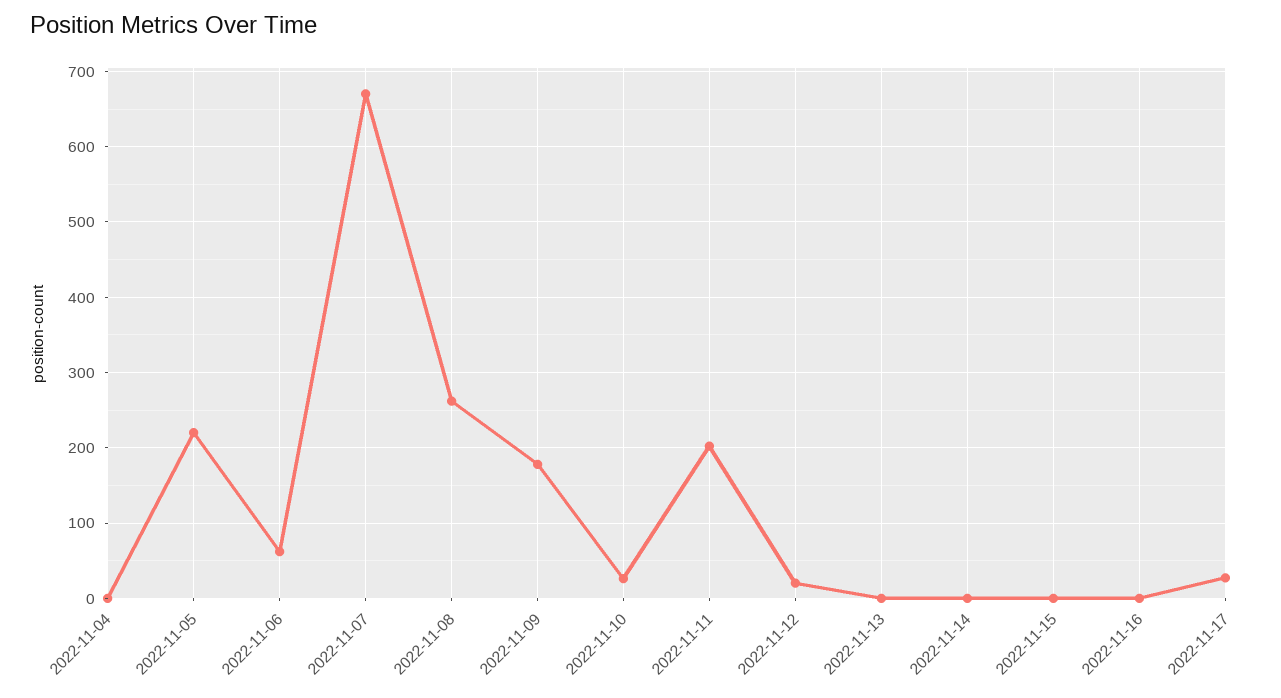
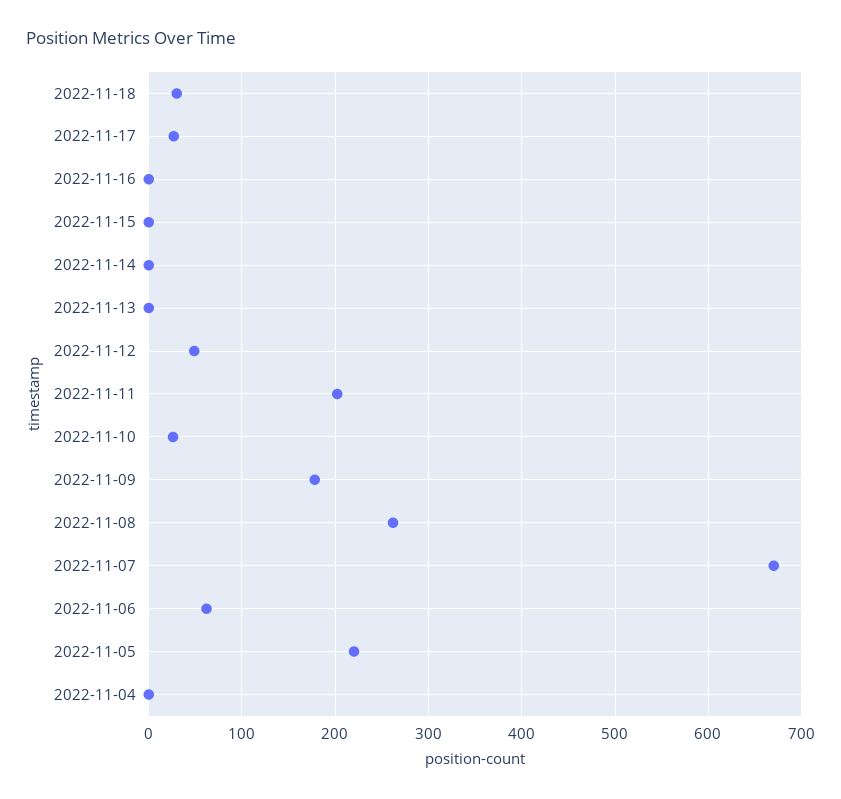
2022-11-12: 20 -> 50
2022-11-18: none -> 30

